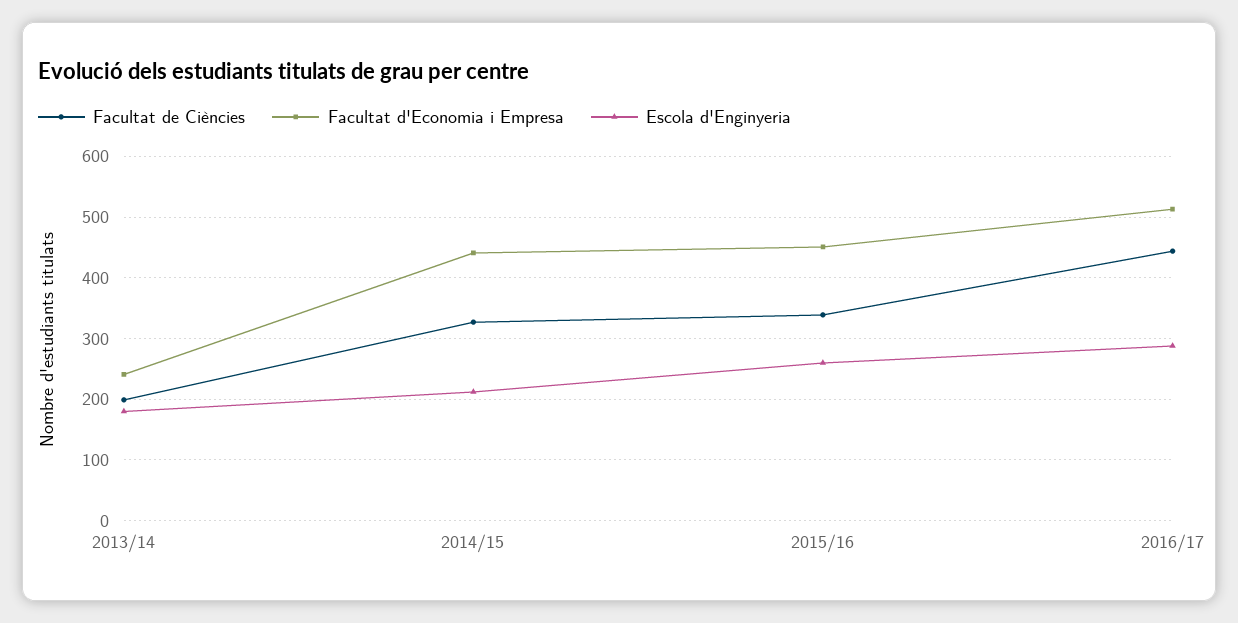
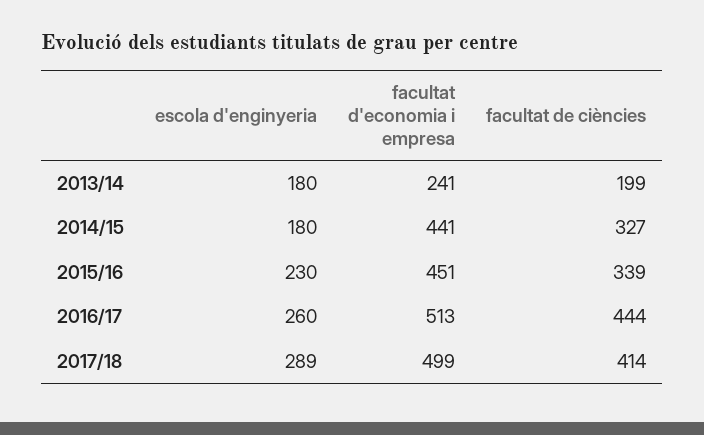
Escola d'Enginyeria, 2014/15: 210 -> 180
Escola d'Enginyeria, 2015/16: 260 -> 230
Escola d'Enginyeria, 2016/17: 290 -> 260
Escola d'Enginyeria, 2017/18: none -> 289
Facultat d'Economia i Empresa, 2017/18: none -> 499
Facultat de Ciències, 2017/18: none -> 414

